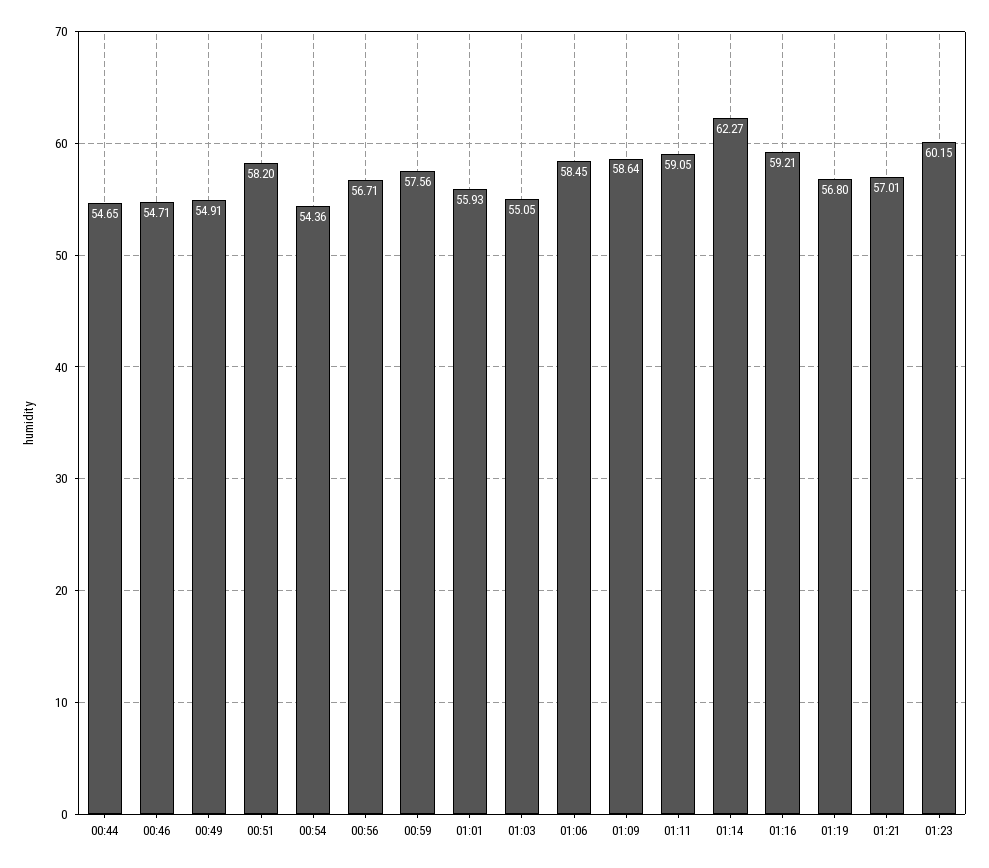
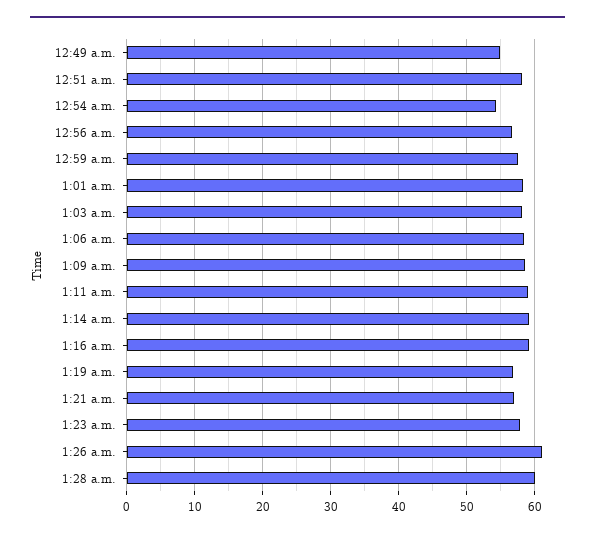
00:44: 54.65 -> none
00:46: 54.71 -> none
01:01: 55.93 -> 58
01:03: 55.05 -> 58
01:14: 62.27 -> 59
01:23: 60.15 -> 58
1:26 a.m.: none -> 61
1:28 a.m.: none -> 60

